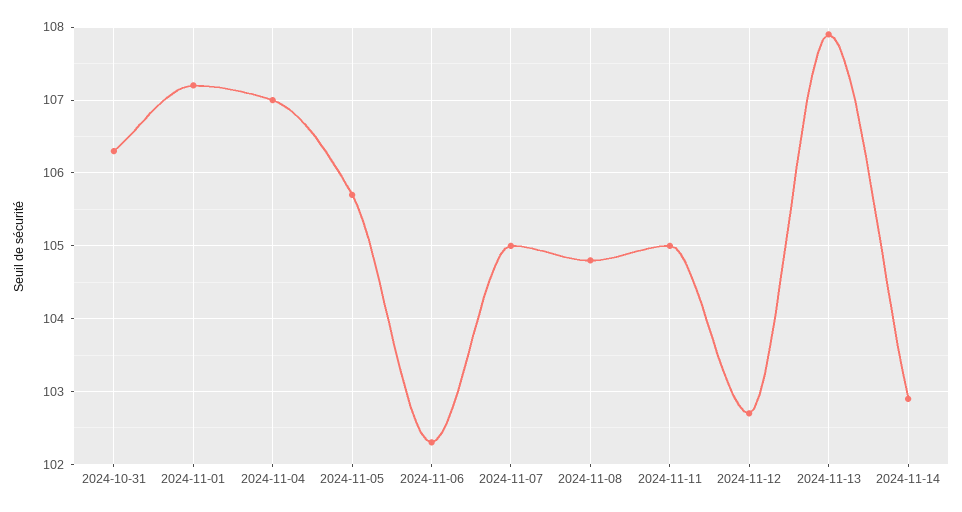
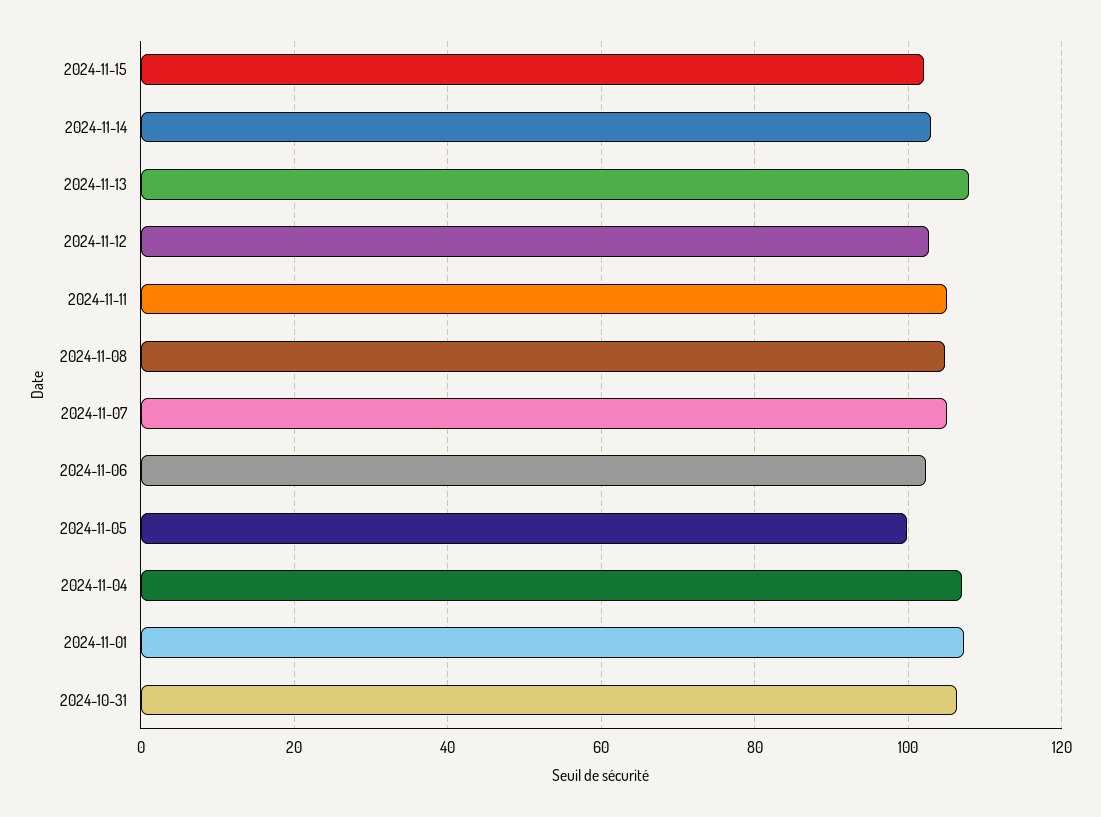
2024-11-05: 105.7 -> 100
2024-11-15: none -> 102

